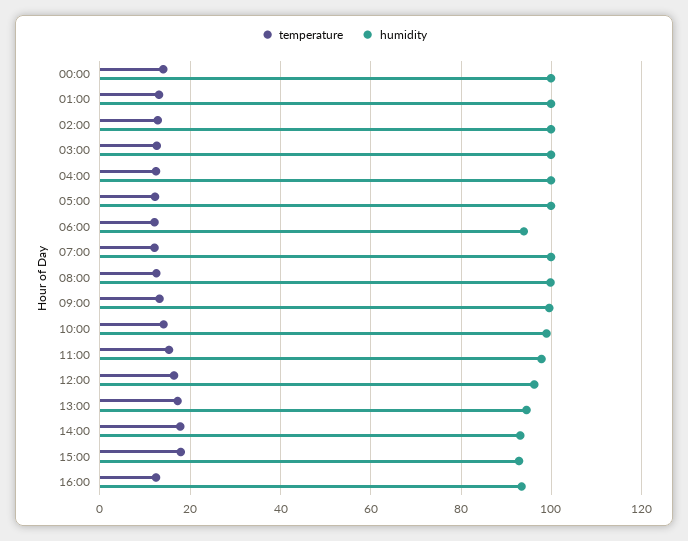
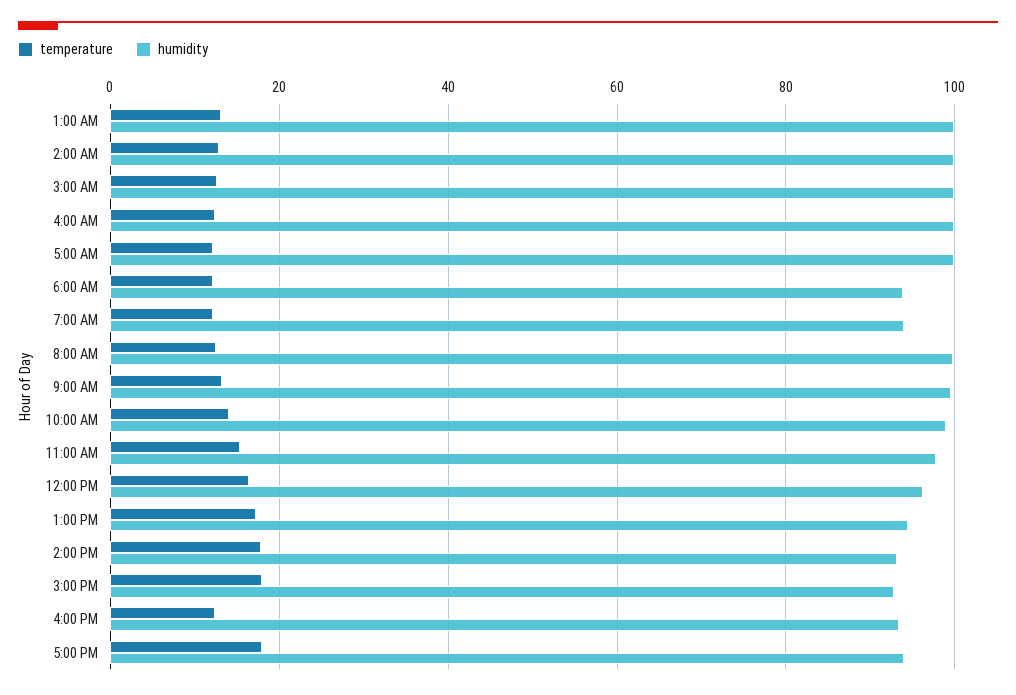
temperature, 00:00: 14 -> none
humidity, 00:00: 100 -> none
humidity, 07:00: 100 -> 94
temperature, 5:00 PM: none -> 18
humidity, 5:00 PM: none -> 94

